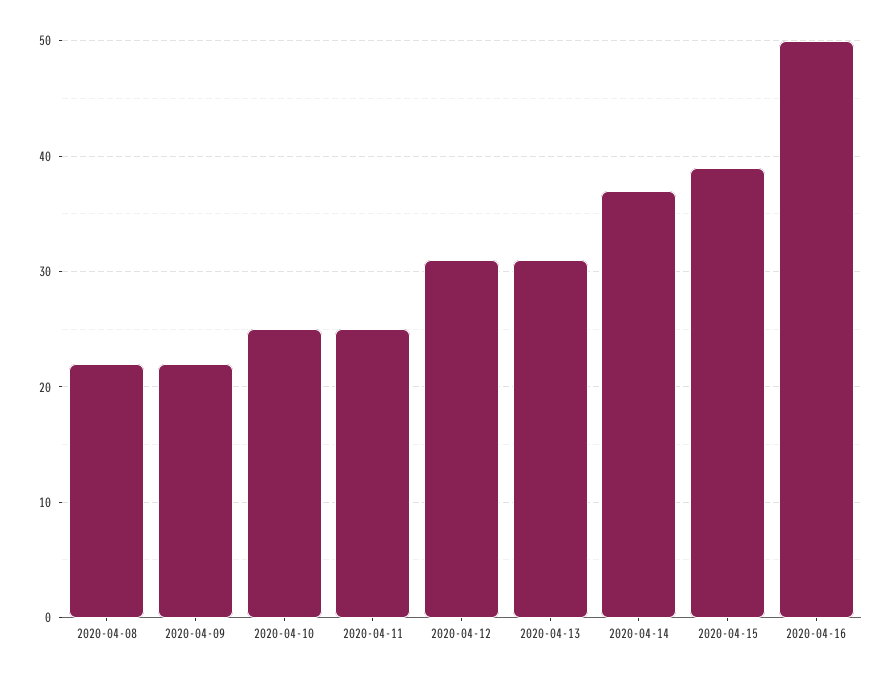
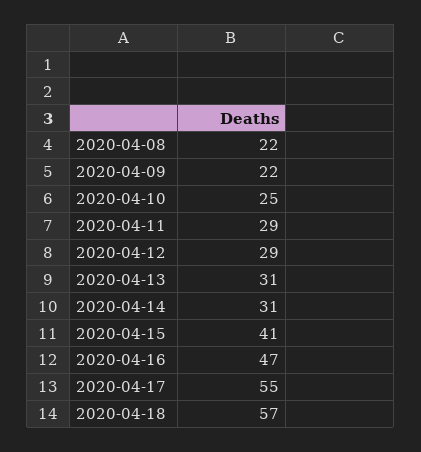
2020-04-11: 25 -> 29
2020-04-12: 31 -> 29
2020-04-14: 37 -> 31
2020-04-15: 39 -> 41
2020-04-16: 50 -> 47
2020-04-17: none -> 55
2020-04-18: none -> 57

